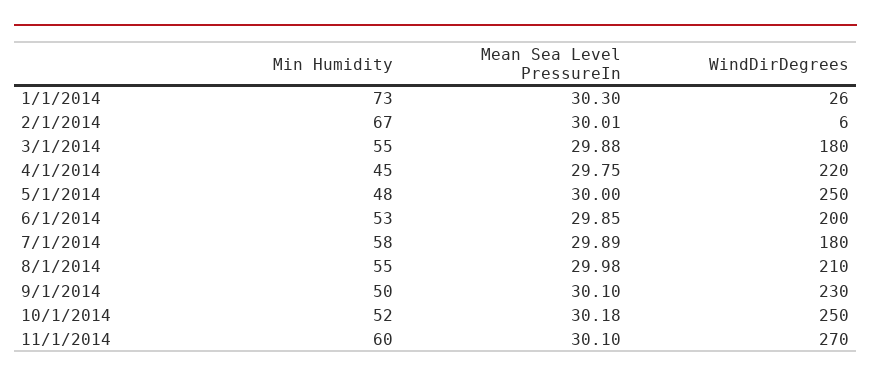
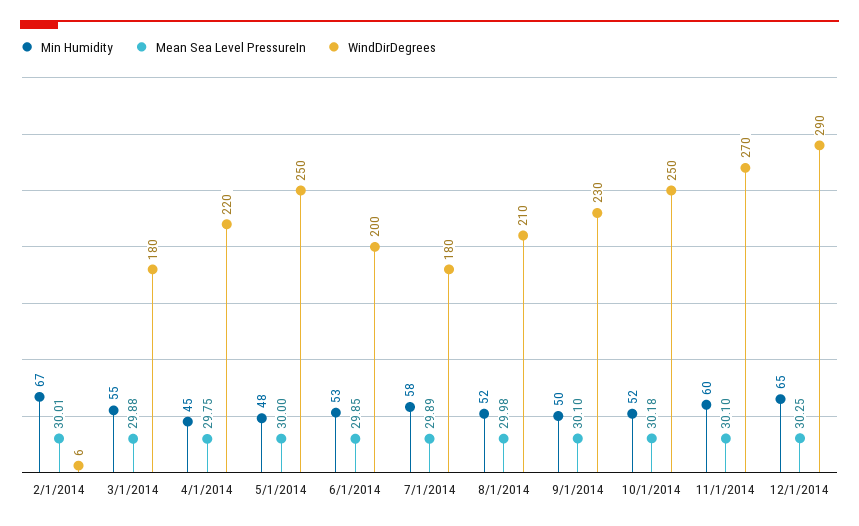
Min Humidity, 1/1/2014: 73 -> none
Mean Sea Level PressureIn, 1/1/2014: 30.3 -> none
WindDirDegrees, 1/1/2014: 26 -> none
Min Humidity, 8/1/2014: 55 -> 52
Min Humidity, 12/1/2014: none -> 65
Mean Sea Level PressureIn, 12/1/2014: none -> 30.25
WindDirDegrees, 12/1/2014: none -> 290

